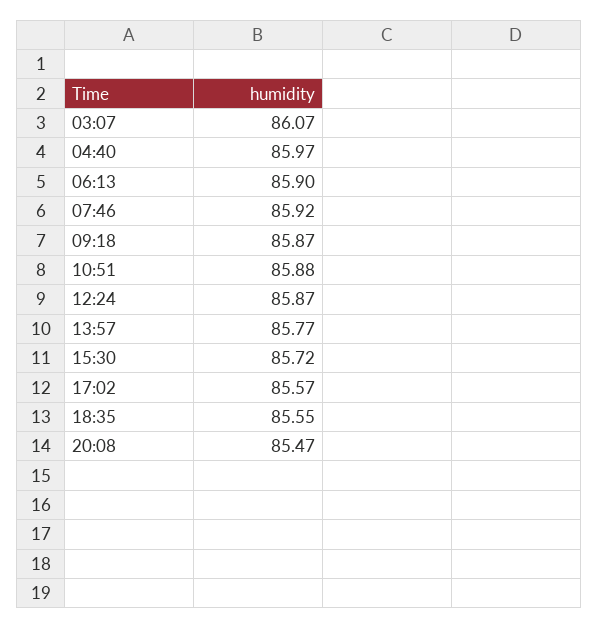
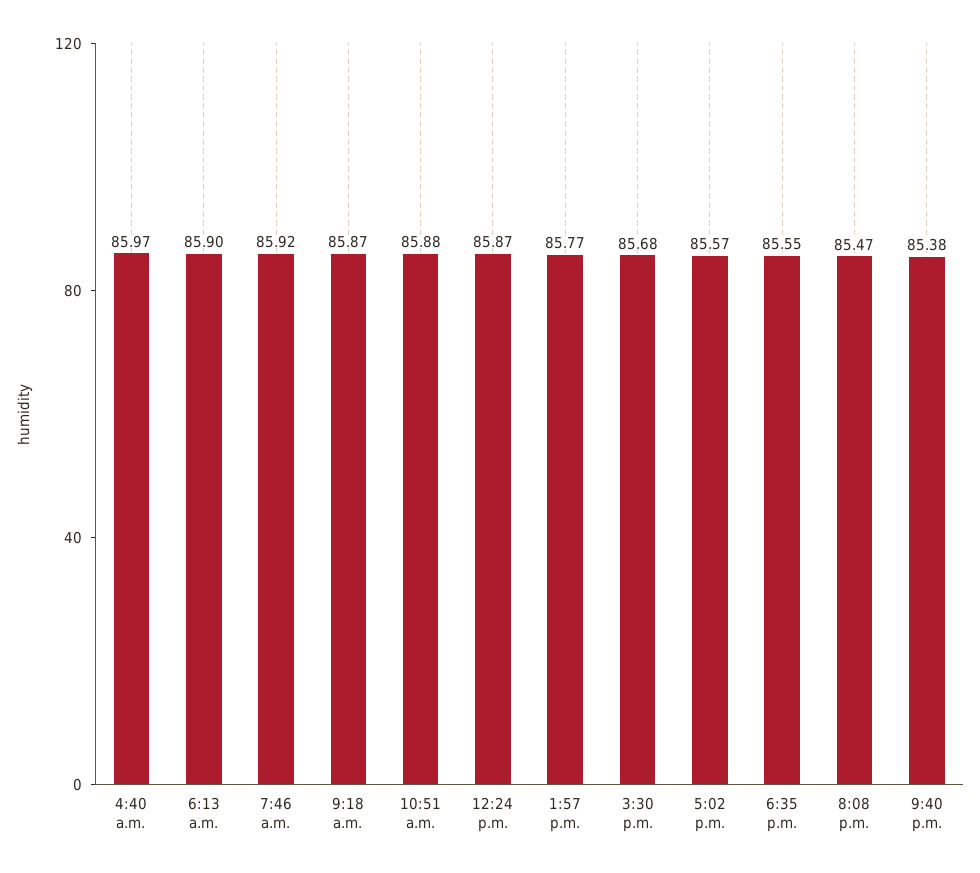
03:07: 86.07 -> none
15:30: 85.72 -> 85.68
9:40 p.m.: none -> 85.38

